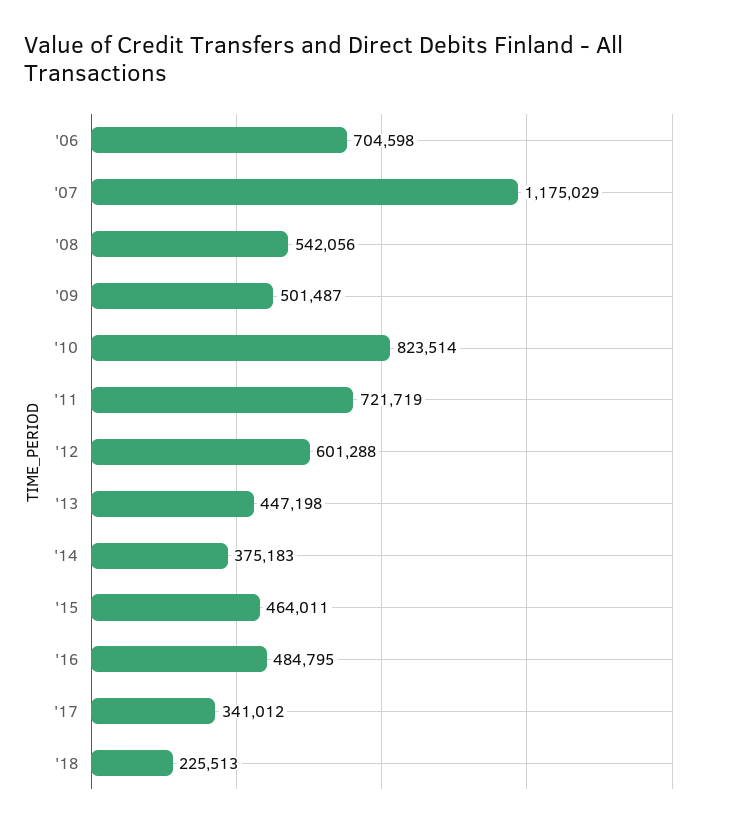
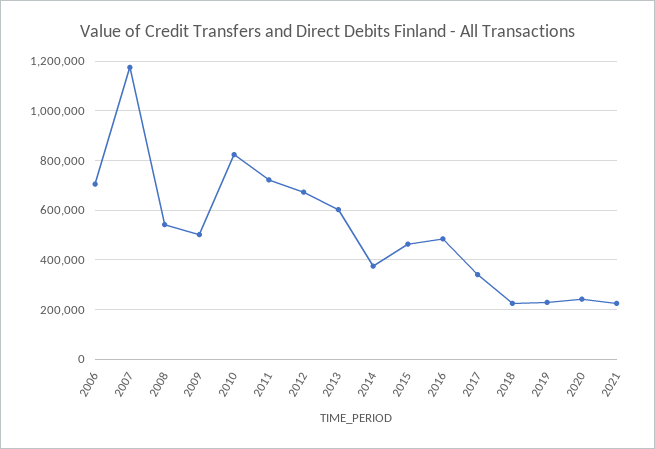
'12: 601288 -> 675000
'13: 447198 -> 600000
2019: none -> 225000
2020: none -> 250000
2021: none -> 225000

